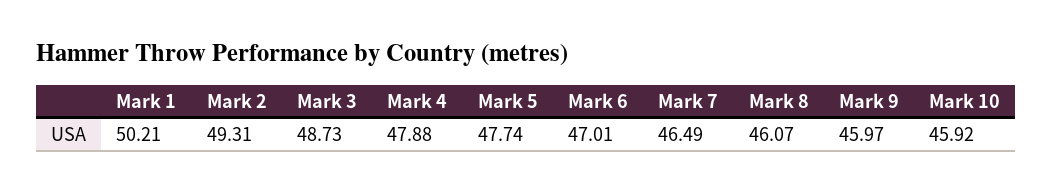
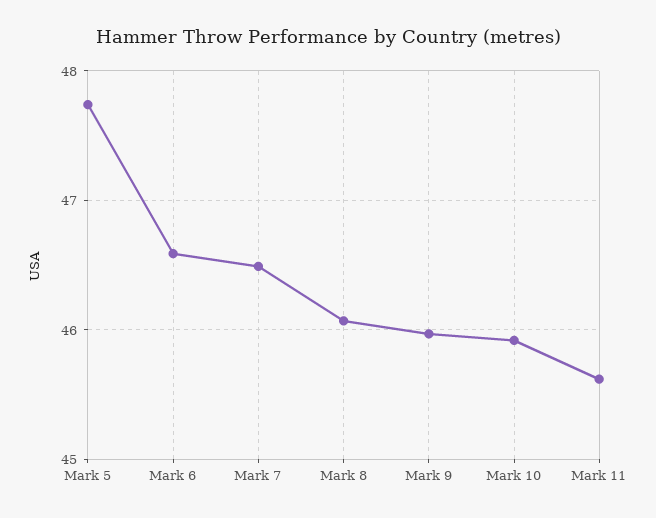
Mark 1: 50.21 -> none
Mark 2: 49.31 -> none
Mark 3: 48.73 -> none
Mark 4: 47.88 -> none
Mark 6: 47.01 -> 46.6
Mark 11: none -> 45.6

